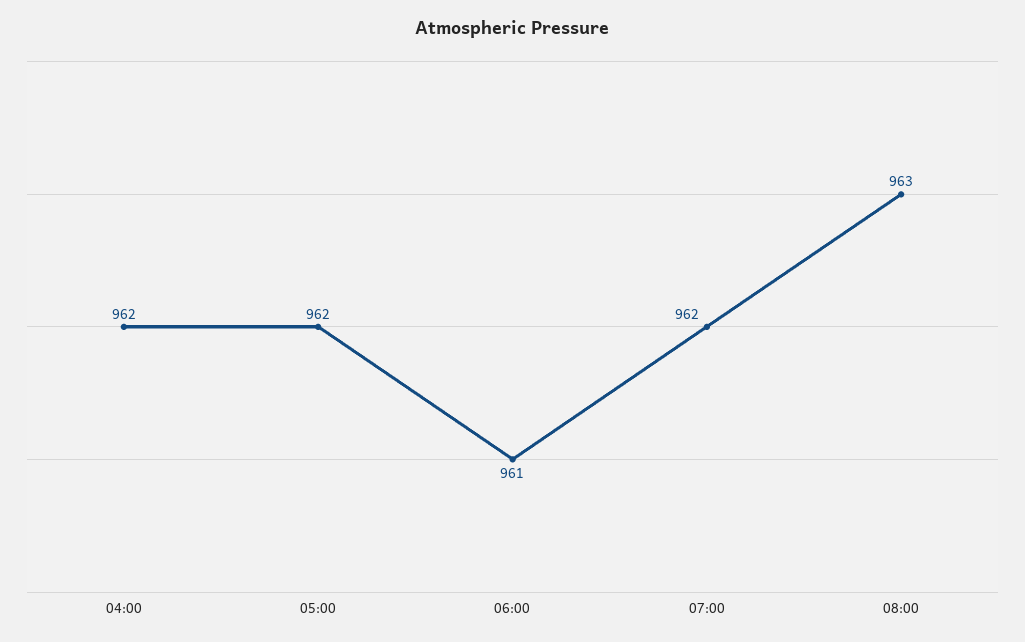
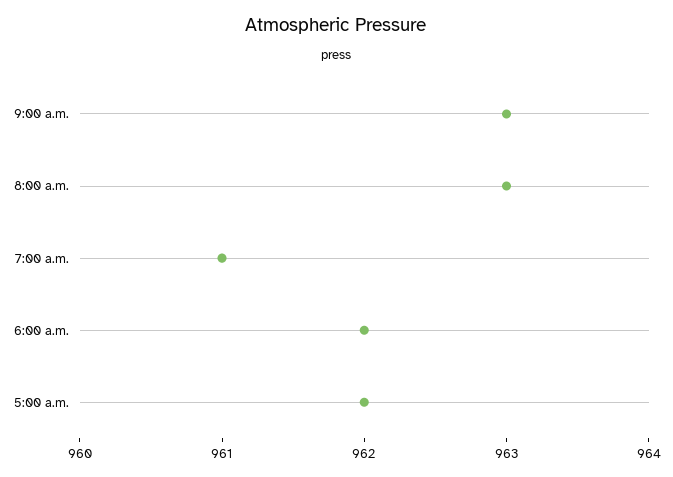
04:00: 962 -> none
06:00: 961 -> 962
07:00: 962 -> 961
9:00 a.m.: none -> 963

